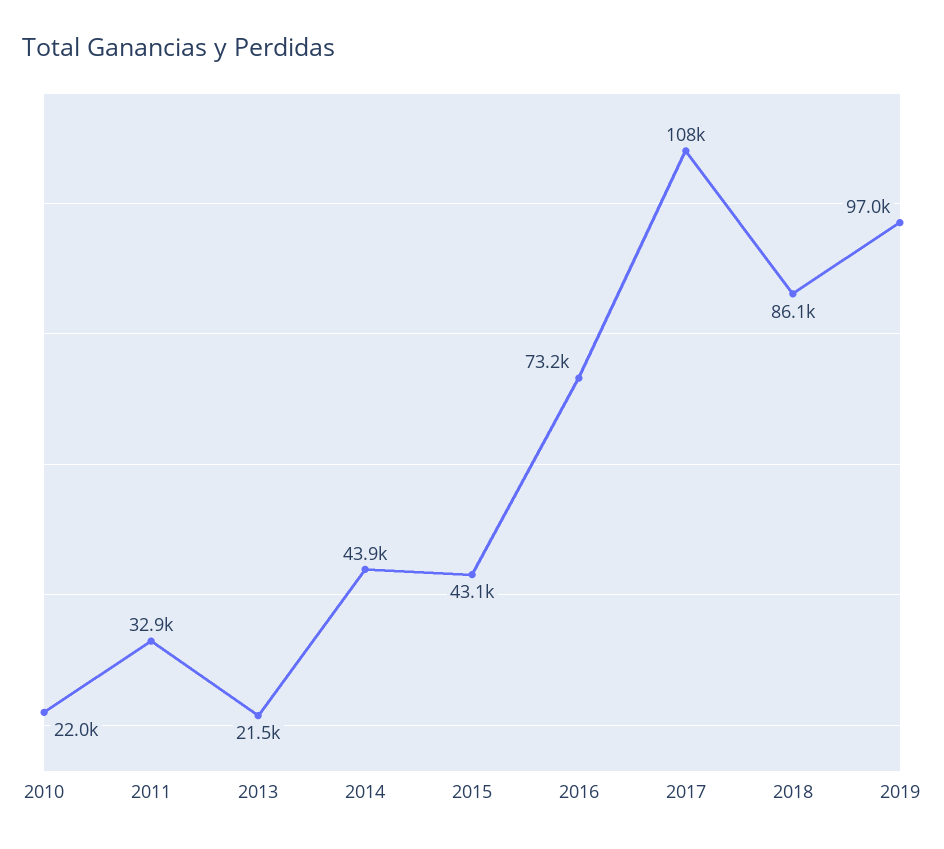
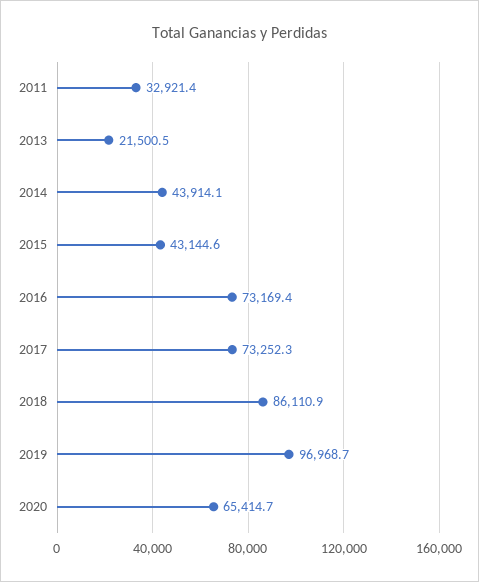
2010: 22000 -> none
2017: 108000 -> 73252.3
2020: none -> 65414.7

